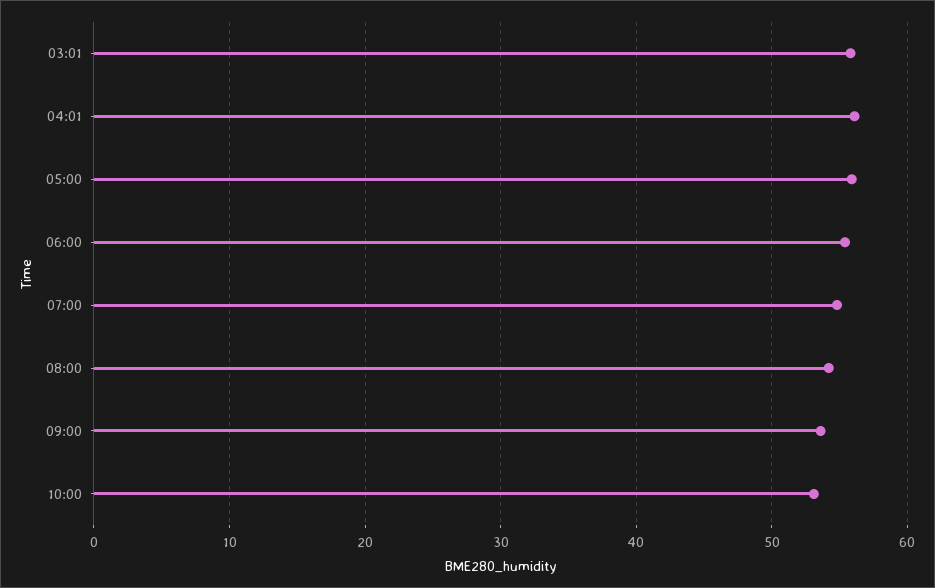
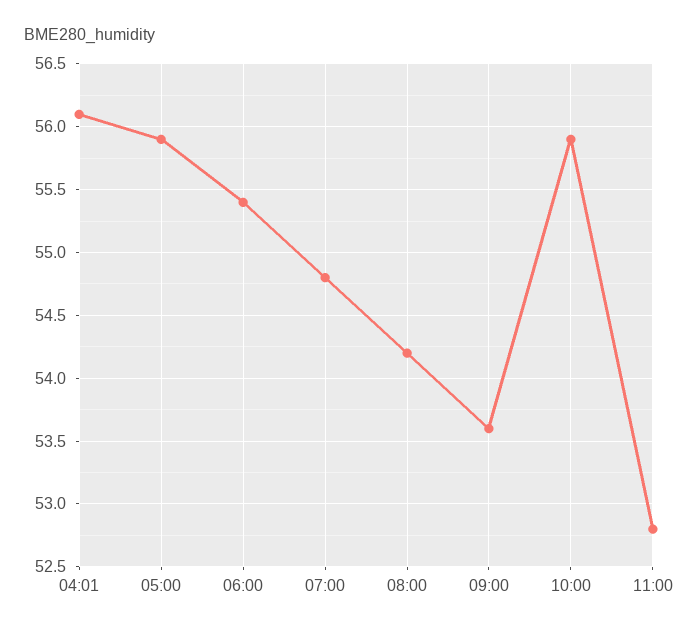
03:01: 56 -> none
10:00: 53 -> 55.9
11:00: none -> 52.8

